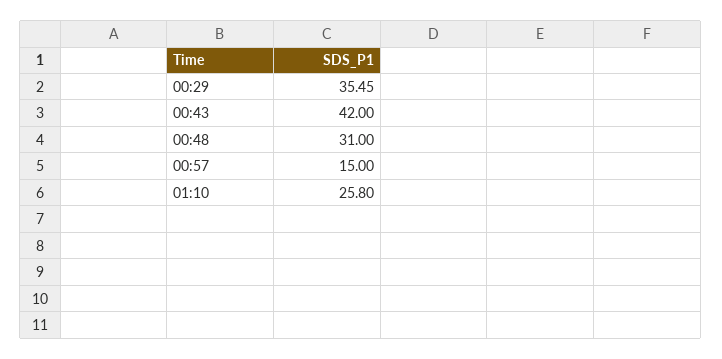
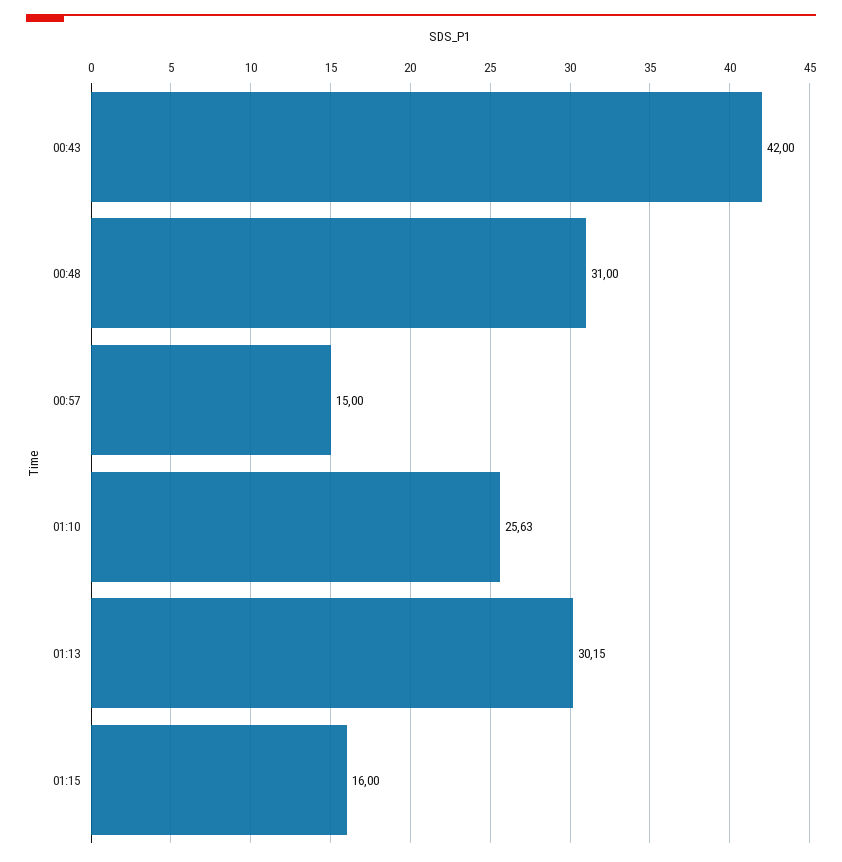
00:29: 35.45 -> none
01:10: 25.8 -> 25.63
01:13: none -> 30.15
01:15: none -> 16

